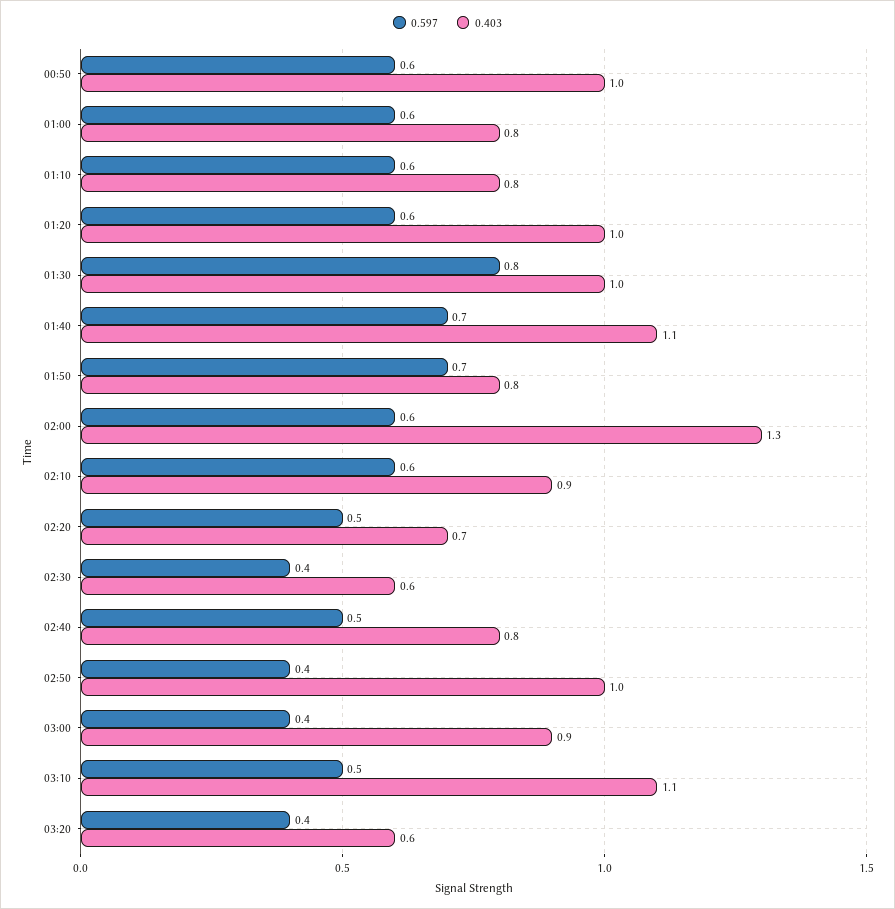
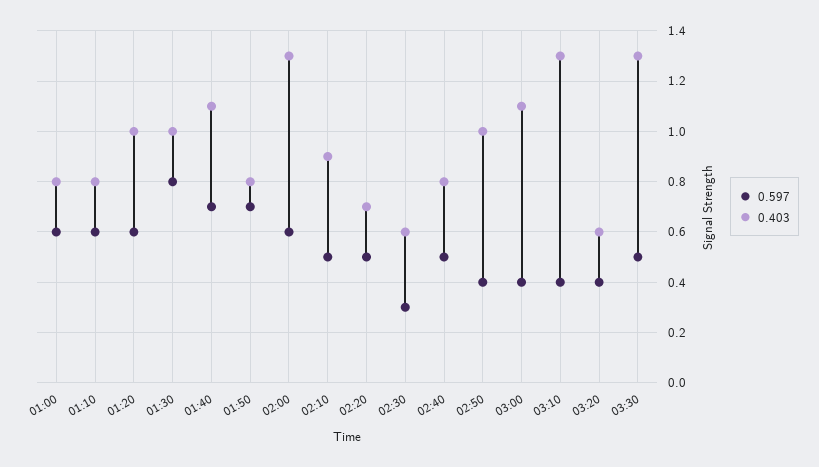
0.597, 00:50: 0.6 -> none
0.403, 00:50: 1 -> none
0.597, 02:10: 0.6 -> 0.5
0.597, 02:30: 0.4 -> 0.3
0.403, 03:00: 0.9 -> 1.1
0.597, 03:10: 0.5 -> 0.4
0.403, 03:10: 1.1 -> 1.3
0.597, 03:30: none -> 0.5
0.403, 03:30: none -> 1.3

